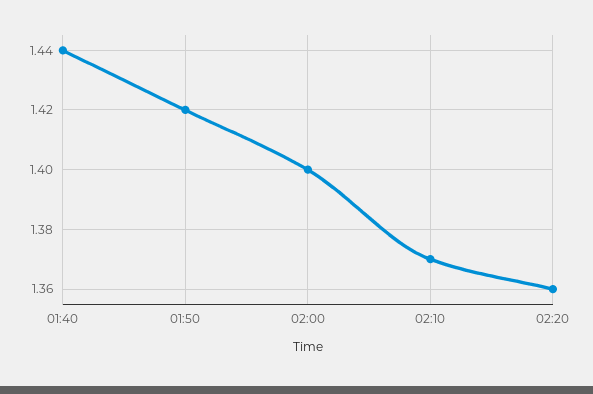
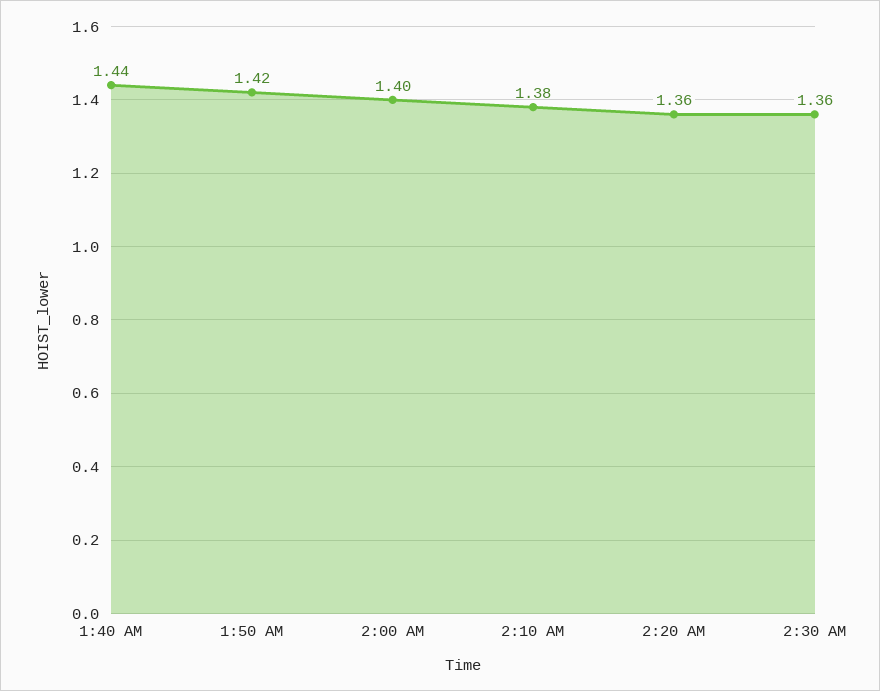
02:10: 1.37 -> 1.38
2:30 AM: none -> 1.36

